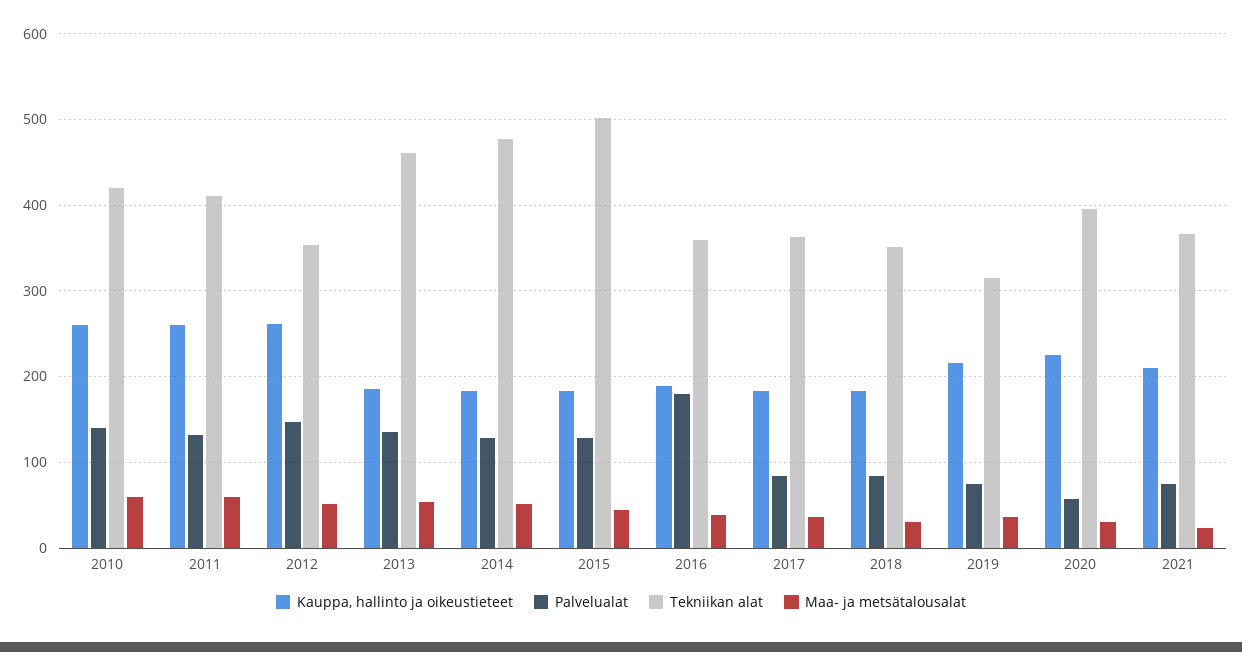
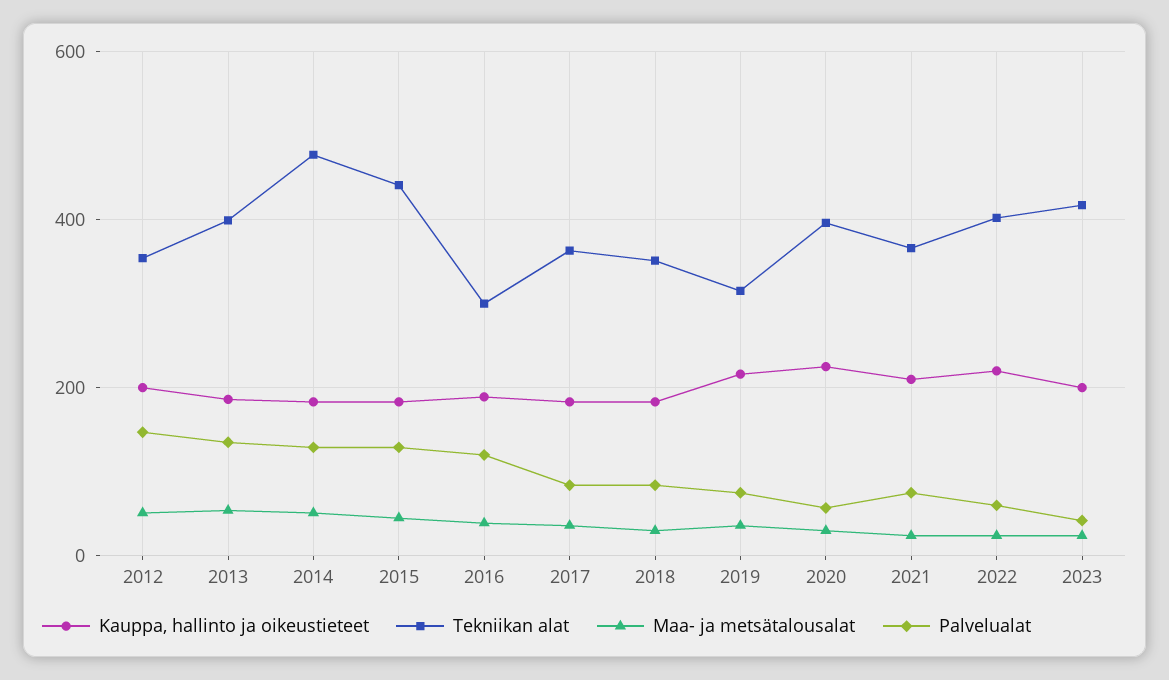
Kauppa, hallinto ja oikeustieteet, 2010: 260 -> none
Palvelualat, 2010: 140 -> none
Tekniikan alat, 2010: 420 -> none
Maa- ja metsätalousalat, 2010: 60 -> none
Kauppa, hallinto ja oikeustieteet, 2011: 260 -> none
Palvelualat, 2011: 130 -> none
Tekniikan alat, 2011: 410 -> none
Maa- ja metsätalousalat, 2011: 60 -> none
Kauppa, hallinto ja oikeustieteet, 2012: 260 -> 200
Tekniikan alat, 2013: 460 -> 400
Tekniikan alat, 2015: 500 -> 440
Palvelualat, 2016: 180 -> 120
Tekniikan alat, 2016: 360 -> 300
Kauppa, hallinto ja oikeustieteet, 2022: none -> 220
Tekniikan alat, 2022: none -> 400
Maa- ja metsätalousalat, 2022: none -> 20
Palvelualat, 2022: none -> 60
Kauppa, hallinto ja oikeustieteet, 2023: none -> 200
Tekniikan alat, 2023: none -> 420
Maa- ja metsätalousalat, 2023: none -> 20
Palvelualat, 2023: none -> 40

